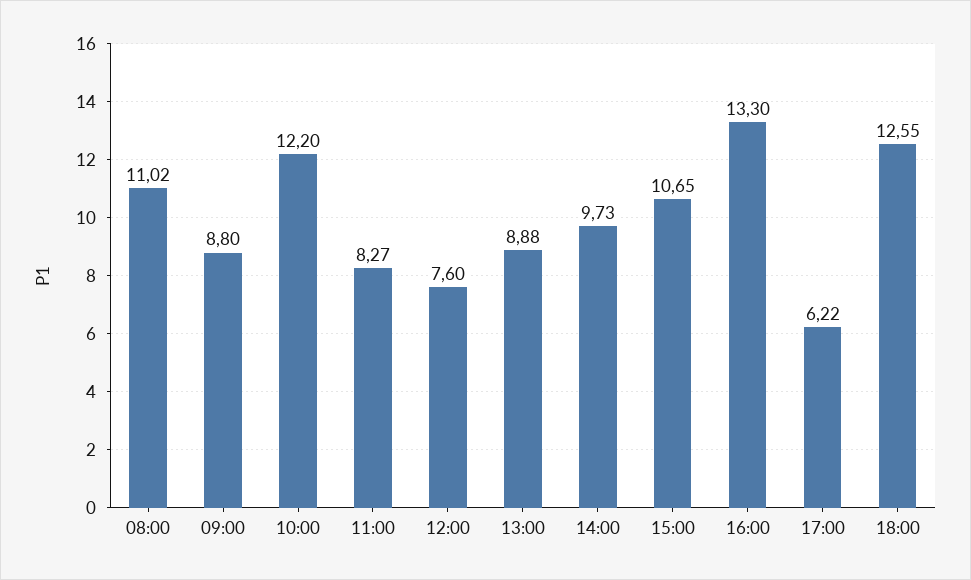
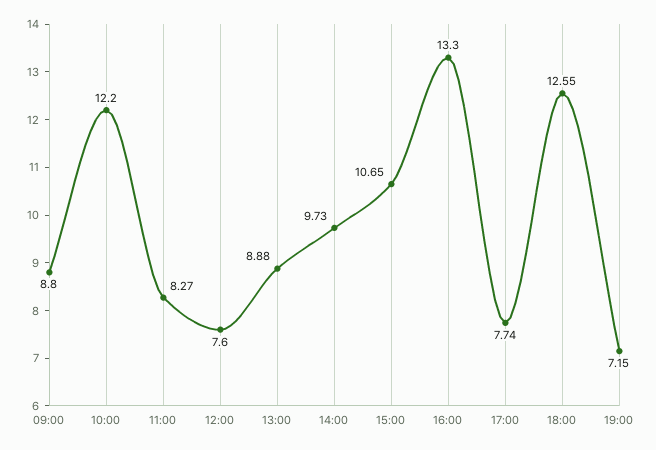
08:00: 11.02 -> none
17:00: 6.22 -> 7.74
19:00: none -> 7.15

